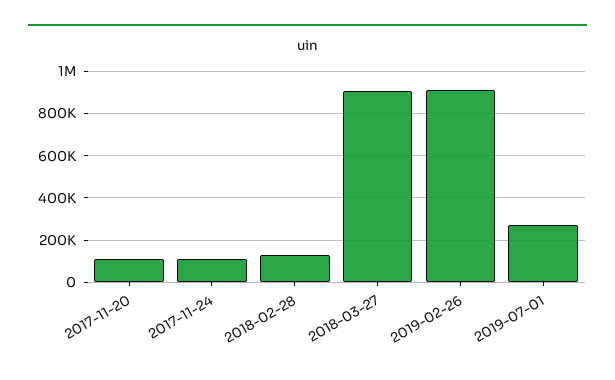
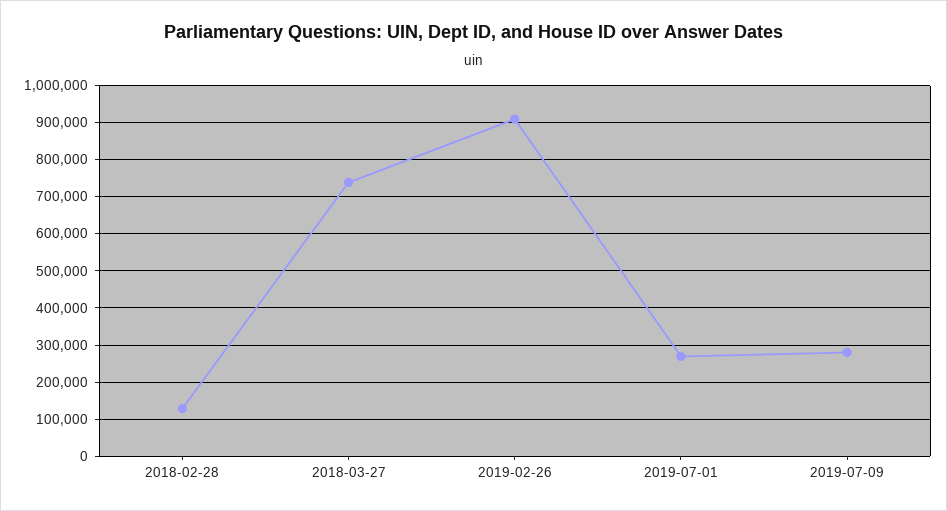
2017-11-20: 100000 -> none
2017-11-24: 100000 -> none
2018-03-27: 900000 -> 740000
2019-07-09: none -> 280000

